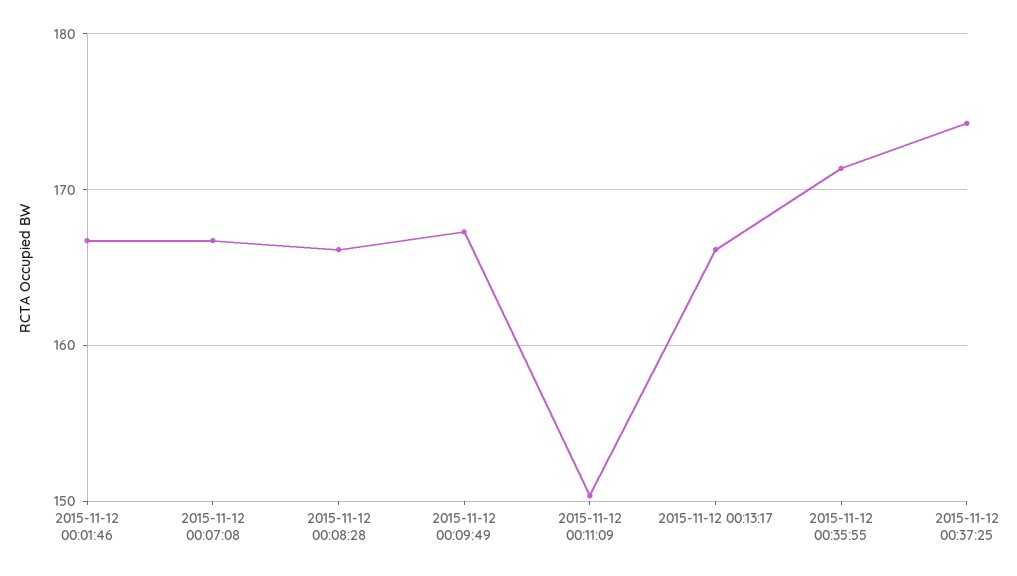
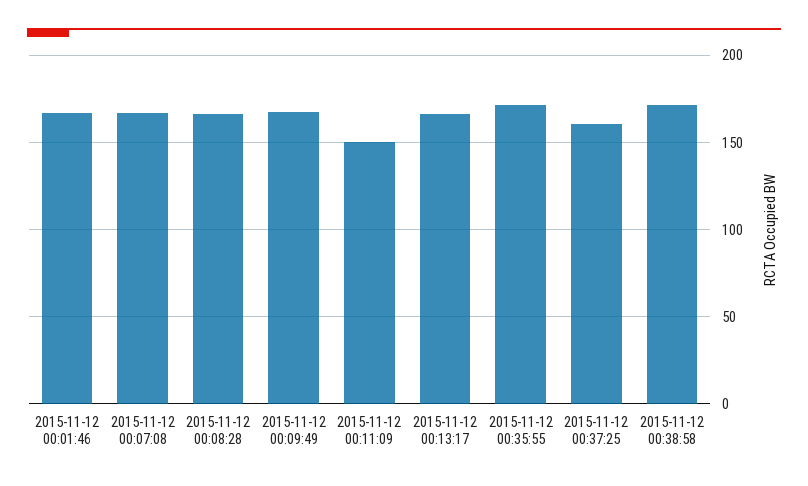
2015-11-12 00:37:25: 174 -> 160
2015-11-12 00:38:58: none -> 170

